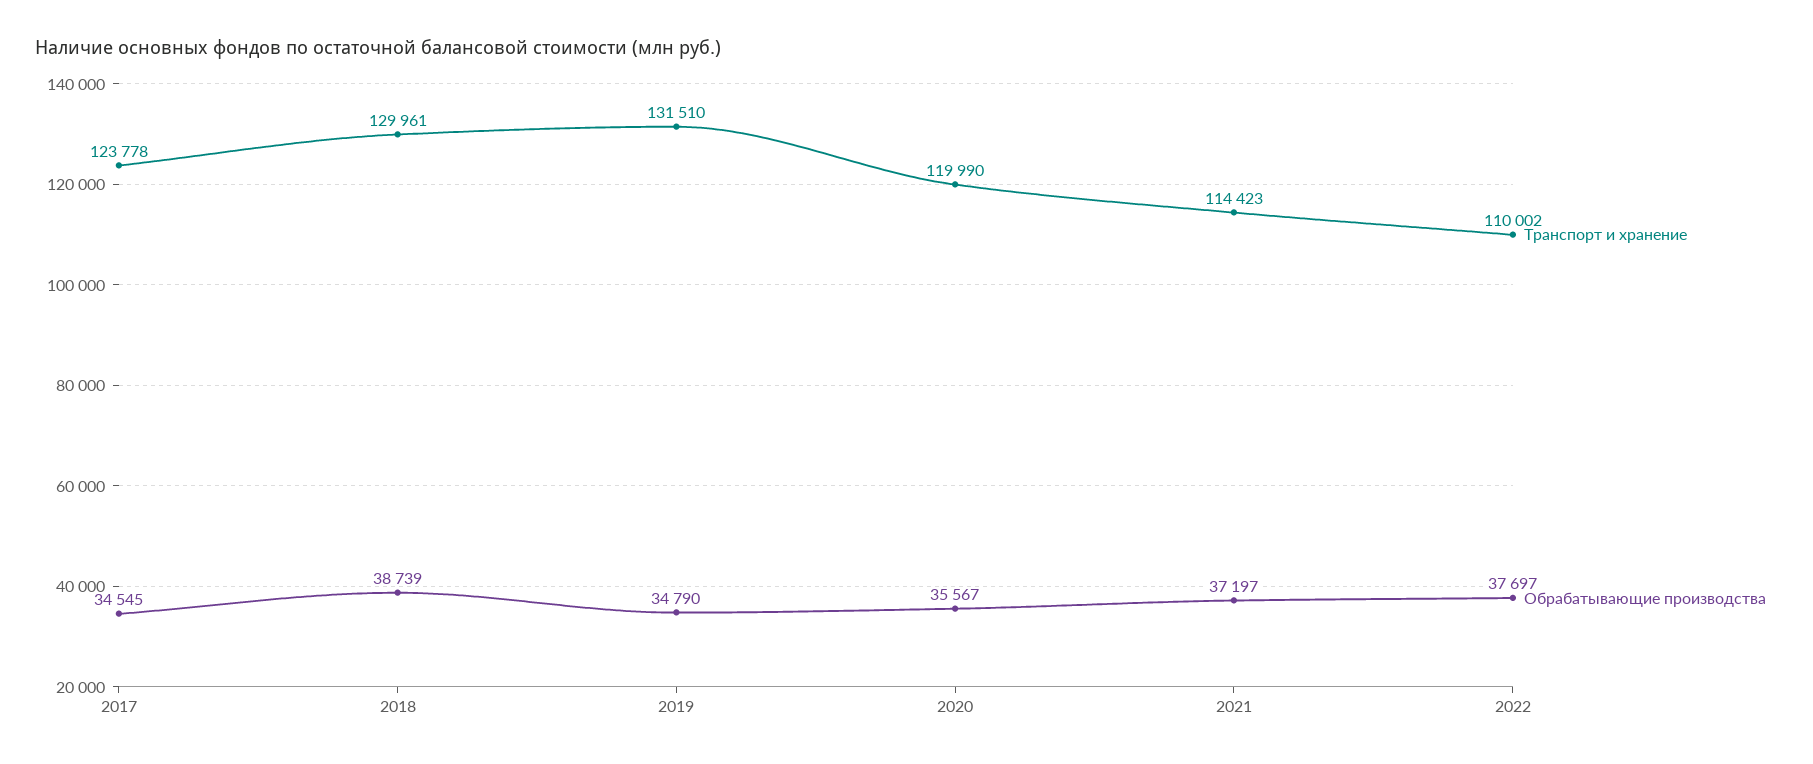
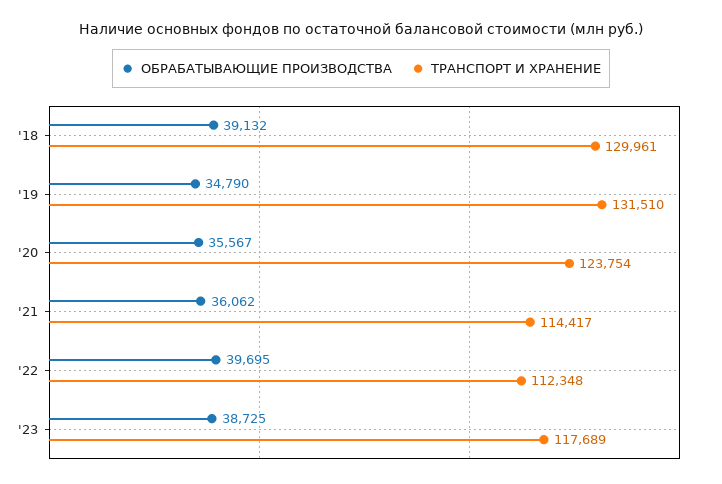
Транспорт и хранение, 2017: 123778 -> none
Обрабатывающие производства, 2017: 34545 -> none
Обрабатывающие производства, 2018: 38739 -> 39132
Транспорт и хранение, 2020: 119990 -> 123754
Транспорт и хранение, 2021: 114423 -> 114417
Обрабатывающие производства, 2021: 37197 -> 36062
Транспорт и хранение, 2022: 110002 -> 112348
Обрабатывающие производства, 2022: 37697 -> 39695
Обрабатывающие производства, '23: none -> 38725
Транспорт и хранение, '23: none -> 117689

